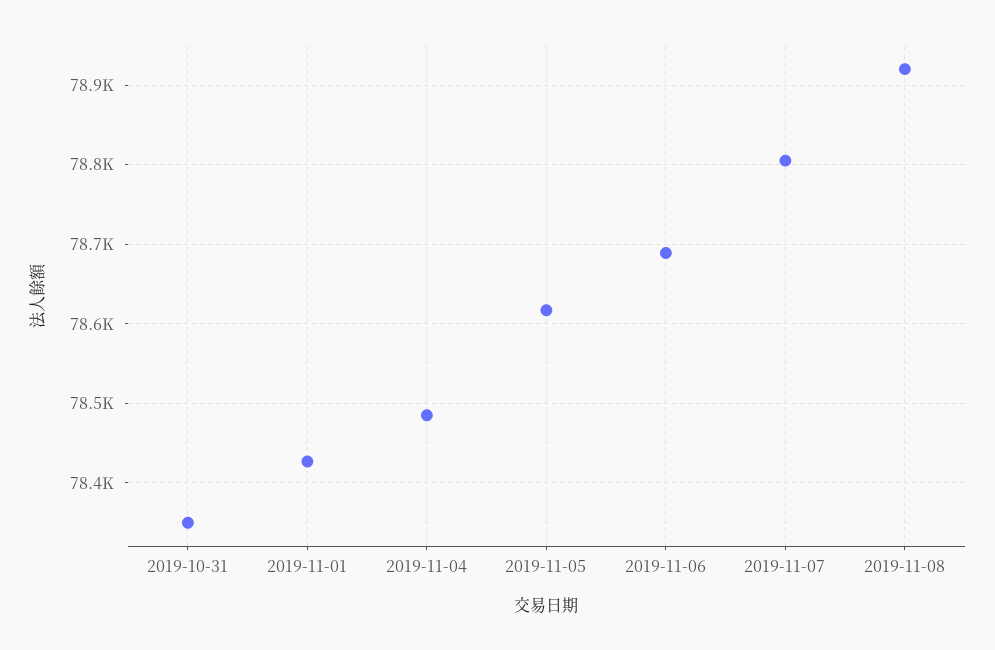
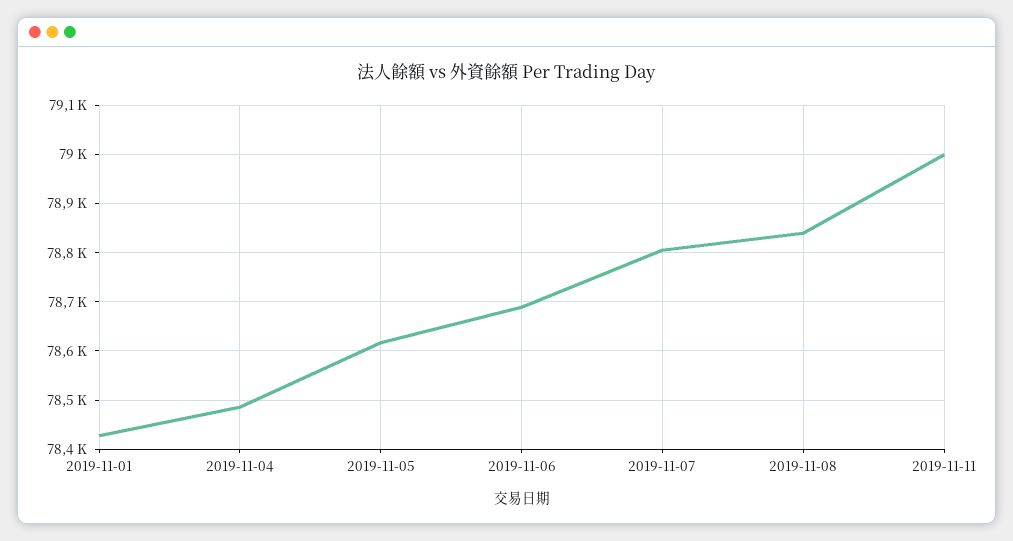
2019-10-31: 78350 -> none
2019-11-08: 78920 -> 78840
2019-11-11: none -> 79000

